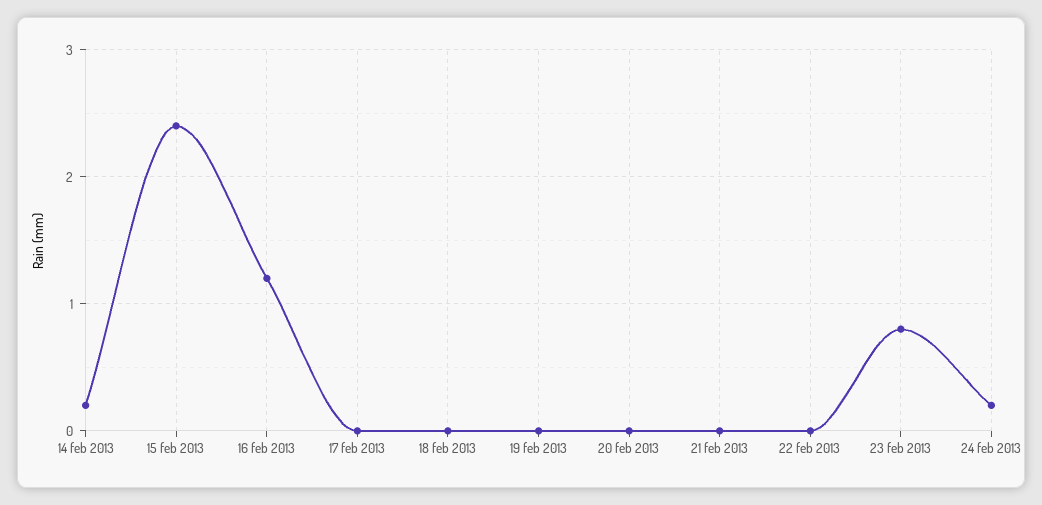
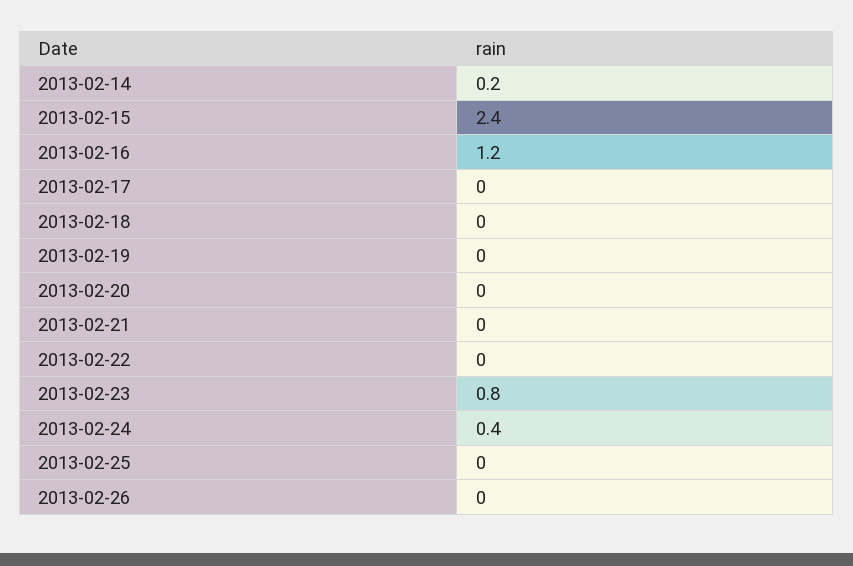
24 feb 2013: 0.2 -> 0.4
2013-02-25: none -> 0
2013-02-26: none -> 0

